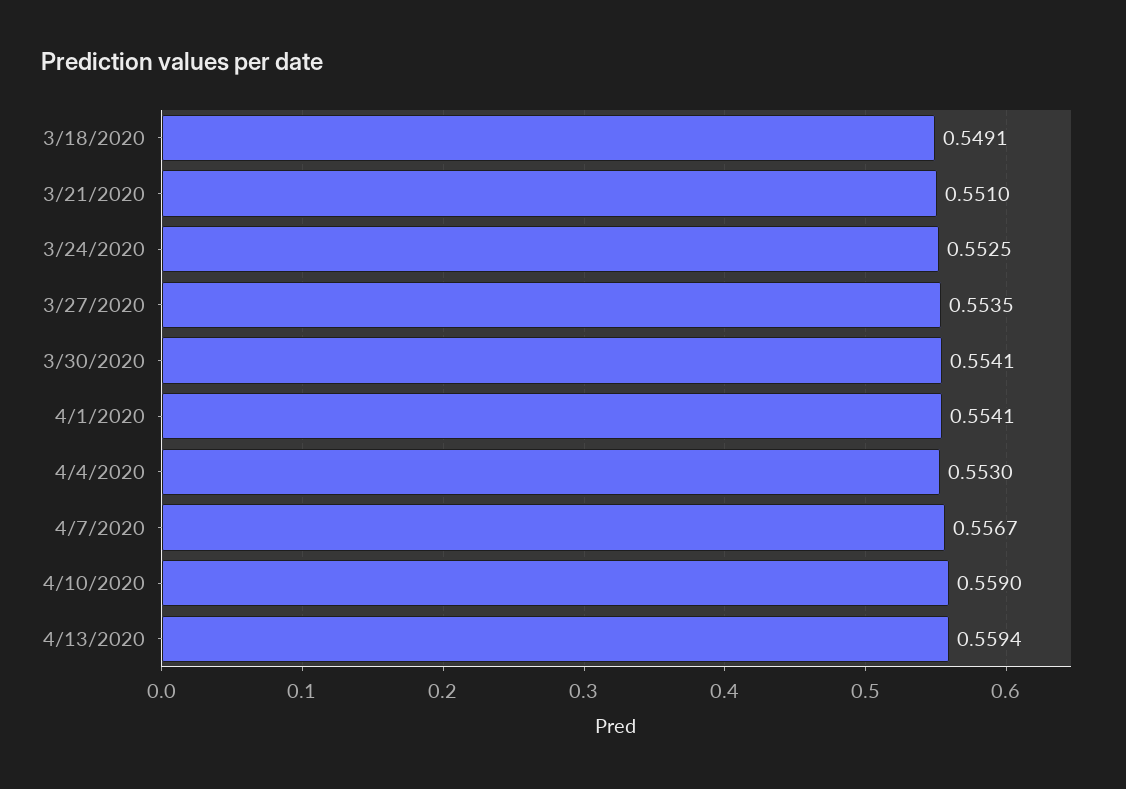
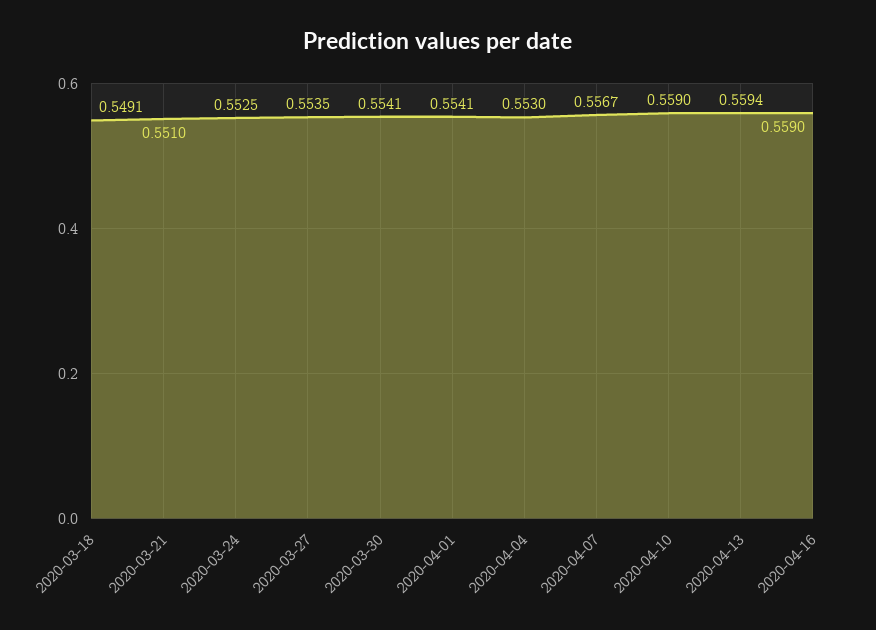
2020-04-16: none -> 0.559

